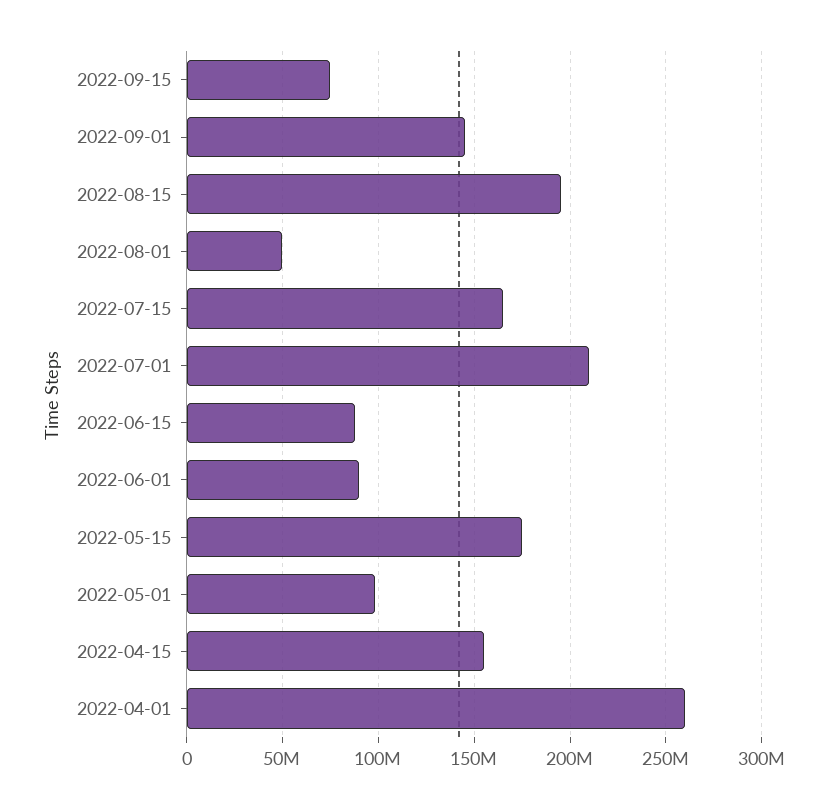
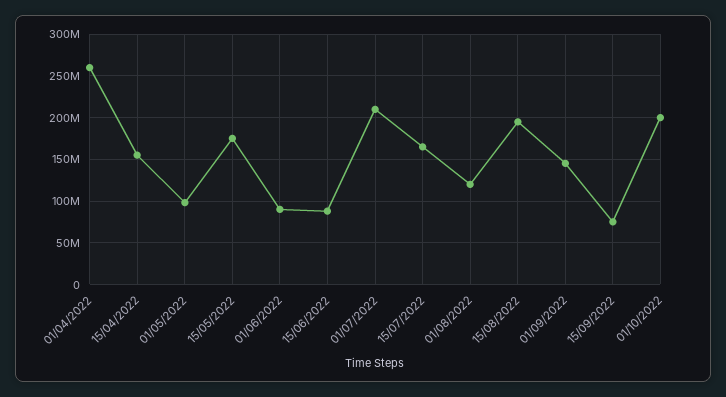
2022-08-01: 50000000 -> 120000000
01/10/2022: none -> 200000000

